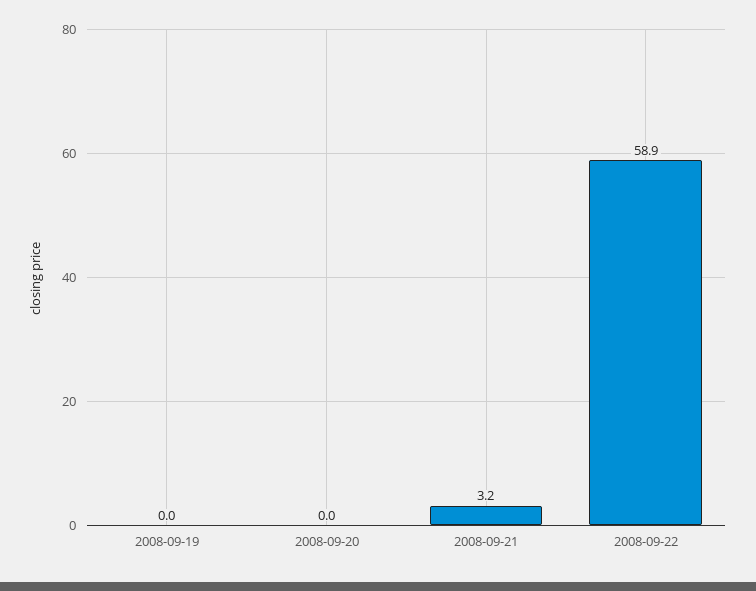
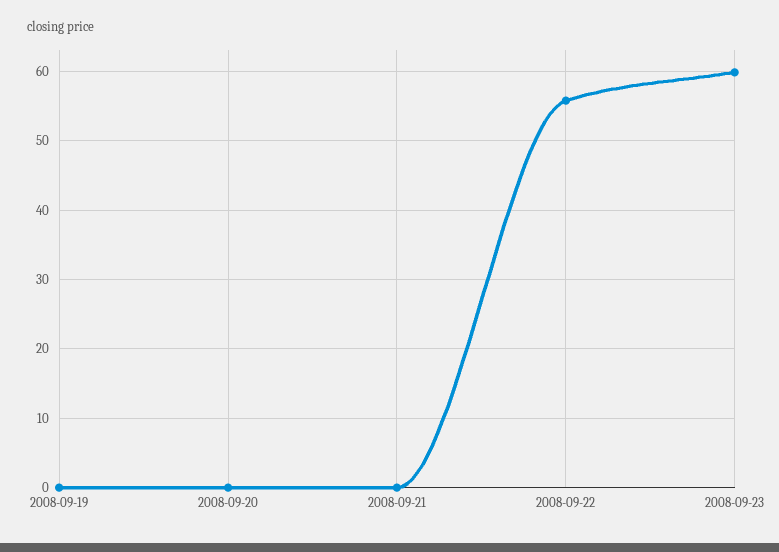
2008-09-21: 3.2 -> 0
2008-09-22: 58.9 -> 56
2008-09-23: none -> 60

